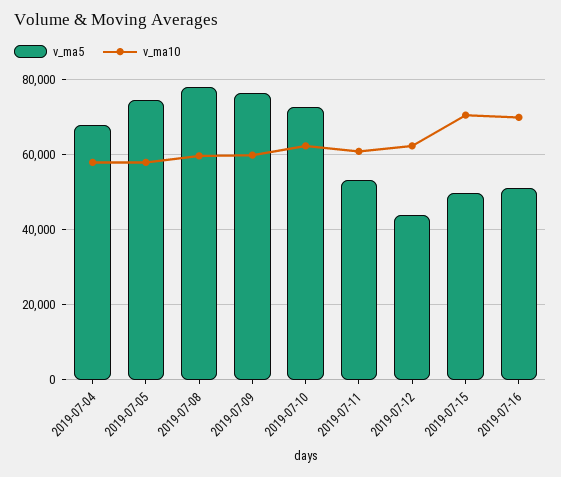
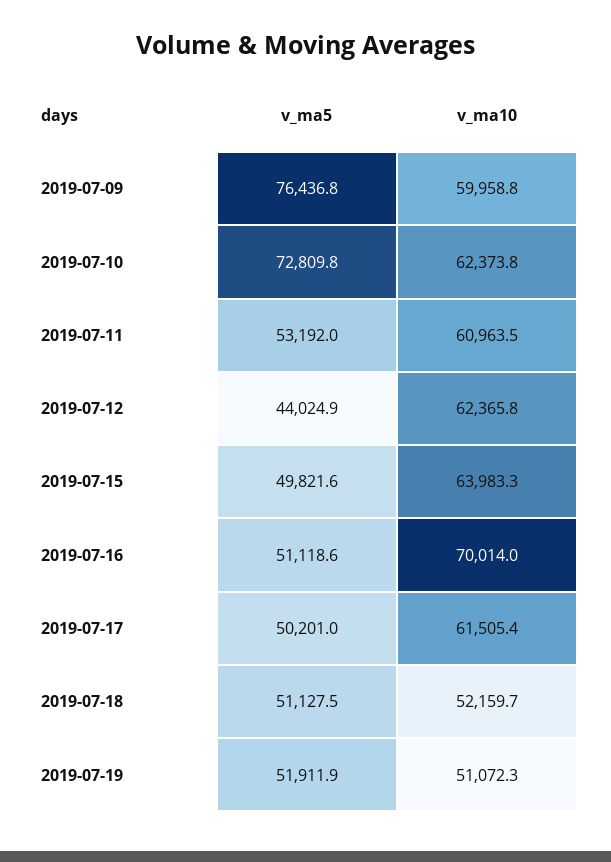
v_ma5, 2019-07-04: 68000 -> none
v_ma10, 2019-07-04: 58000 -> none
v_ma5, 2019-07-05: 74000 -> none
v_ma10, 2019-07-05: 58000 -> none
v_ma5, 2019-07-08: 78000 -> none
v_ma10, 2019-07-08: 60000 -> none
v_ma10, 2019-07-15: 70000 -> 63983.3
v_ma5, 2019-07-17: none -> 50201
v_ma10, 2019-07-17: none -> 61505.4
v_ma5, 2019-07-18: none -> 51127.5
v_ma10, 2019-07-18: none -> 52159.7
v_ma5, 2019-07-19: none -> 51911.9
v_ma10, 2019-07-19: none -> 51072.3

